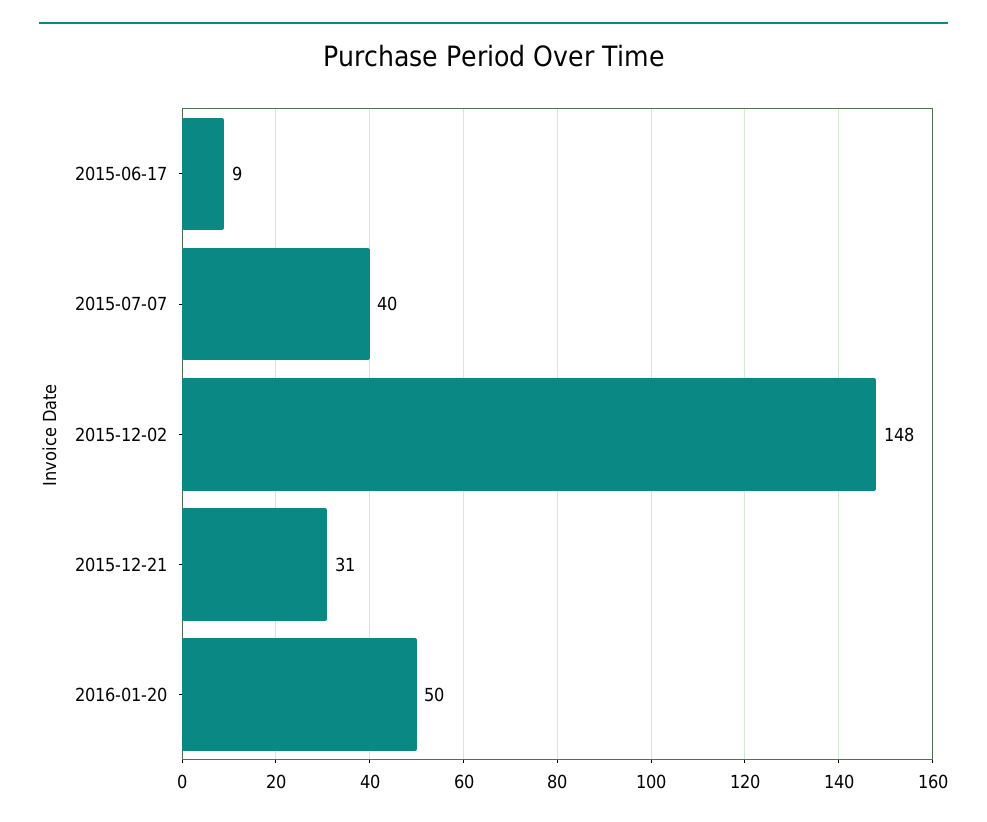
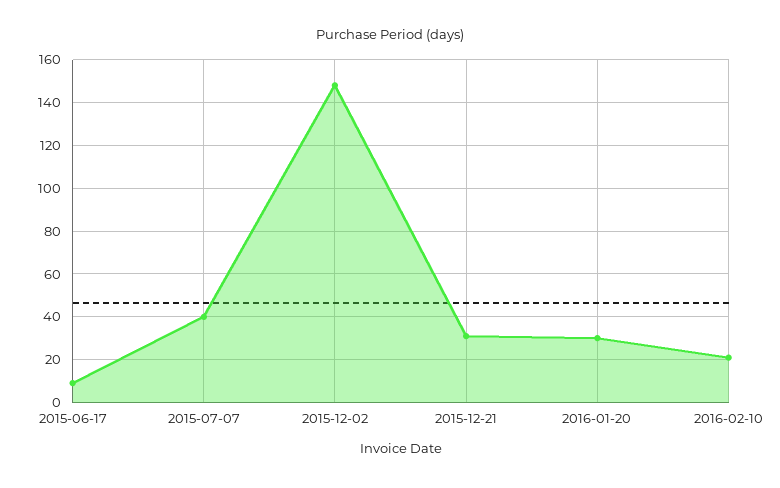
2016-01-20: 50 -> 30
2016-02-10: none -> 20

